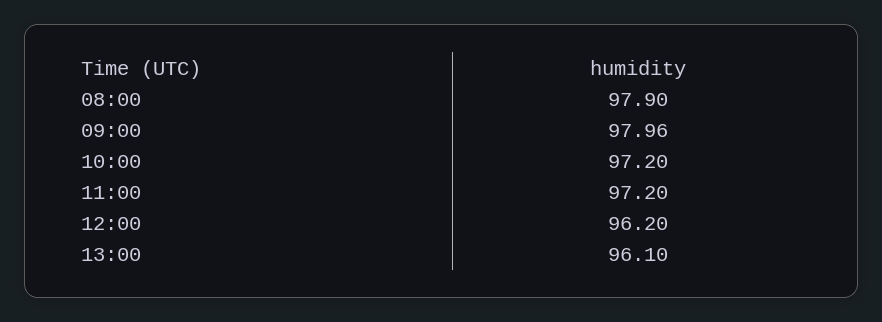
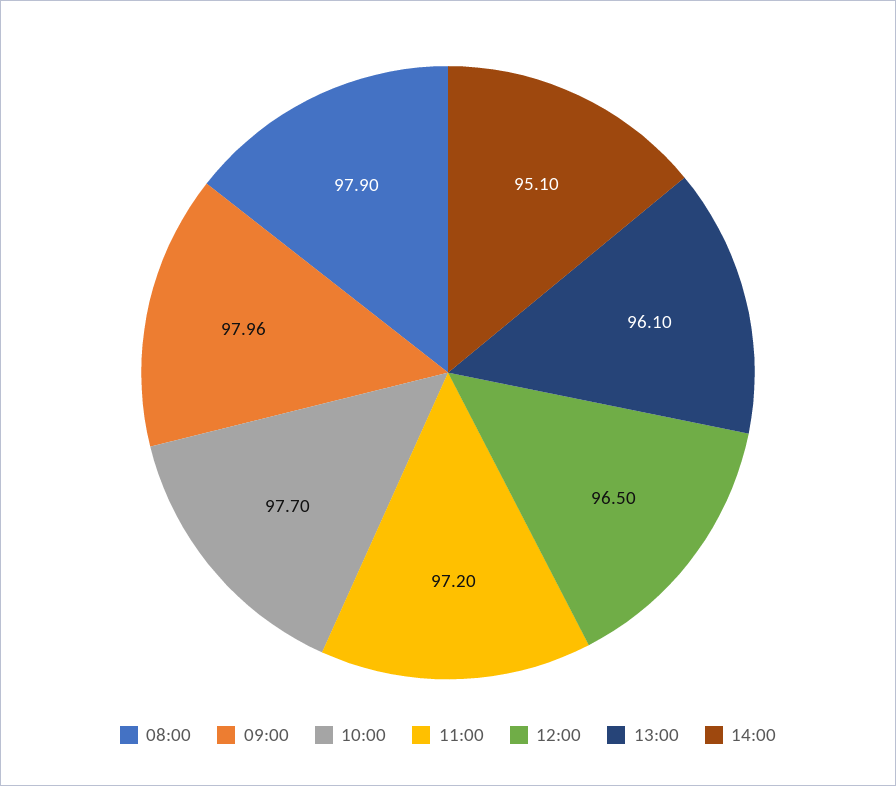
10:00: 97.2 -> 97.7
12:00: 96.2 -> 96.5
14:00: none -> 95.1

